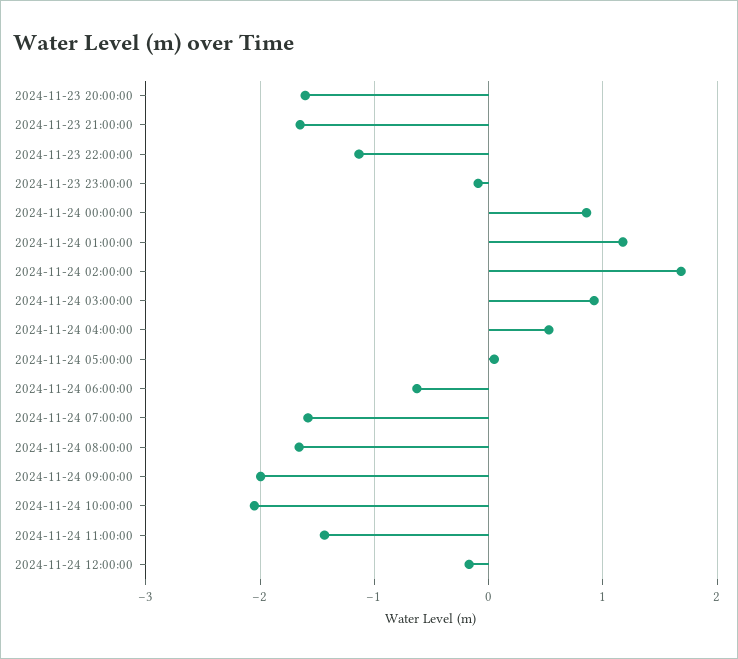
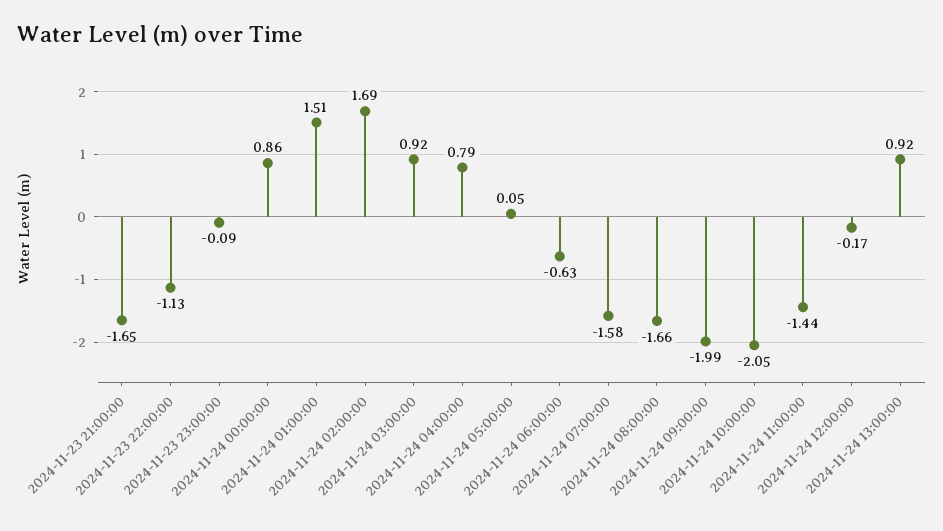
2024-11-23 20:00:00: -1.6 -> none
2024-11-24 01:00:00: 1.2 -> 1.51
2024-11-24 04:00:00: 0.5 -> 0.79
2024-11-24 13:00:00: none -> 0.92

